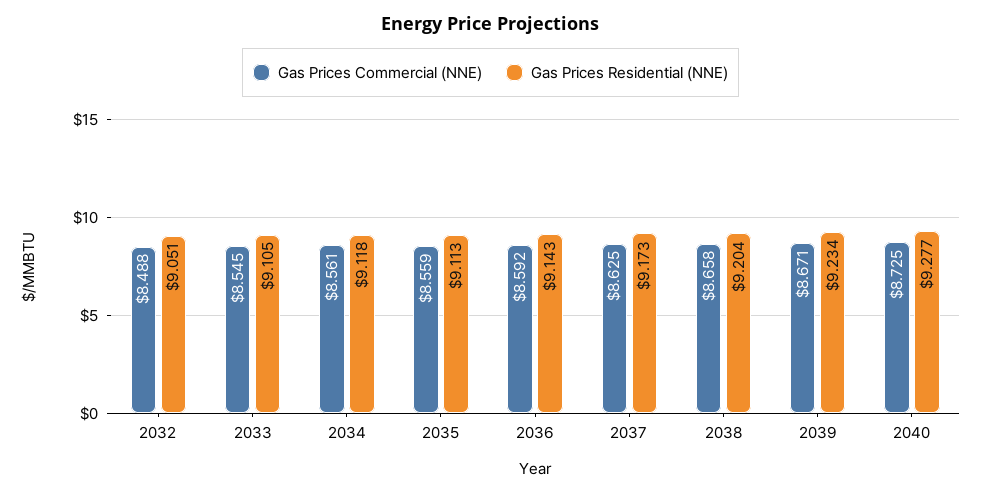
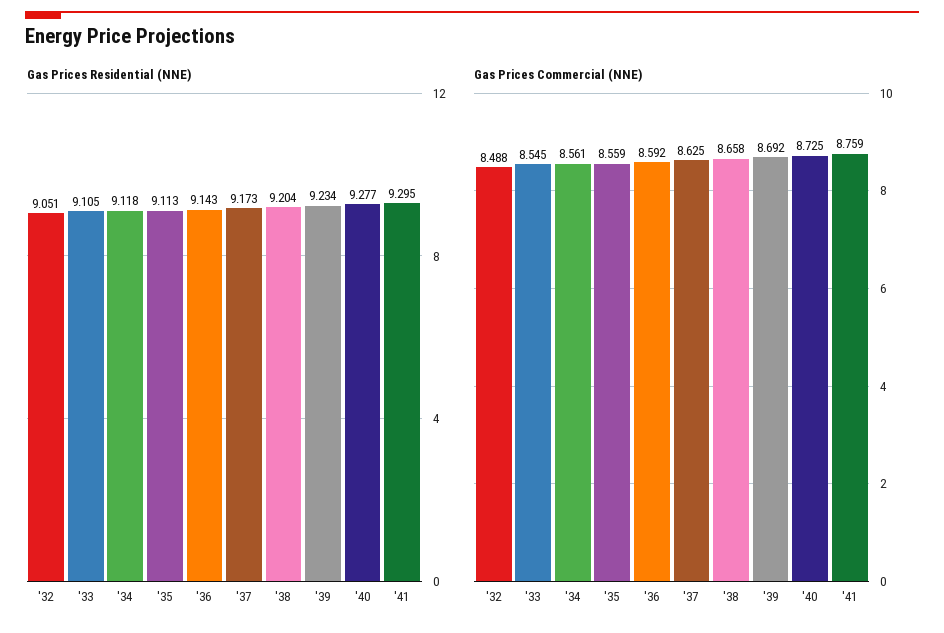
Gas Prices Commercial (NNE), 2039: 8.671 -> 8.692
Gas Prices Residential (NNE), '41: none -> 9.295
Gas Prices Commercial (NNE), '41: none -> 8.759

